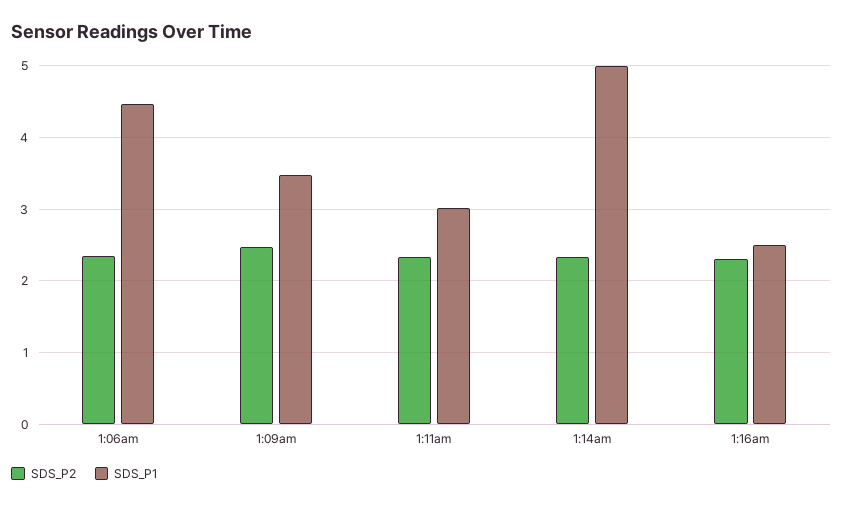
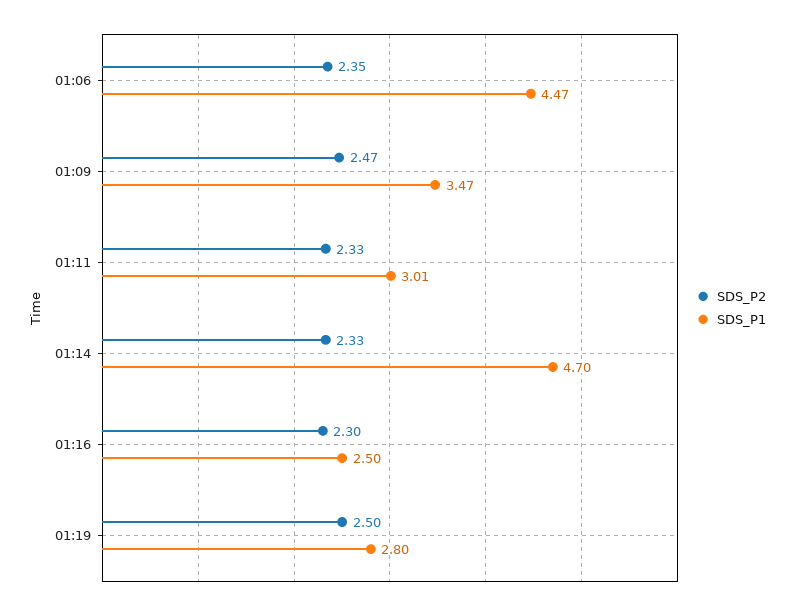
SDS_P1, 1:14am: 5 -> 4.7
SDS_P2, 01:19: none -> 2.5
SDS_P1, 01:19: none -> 2.8

